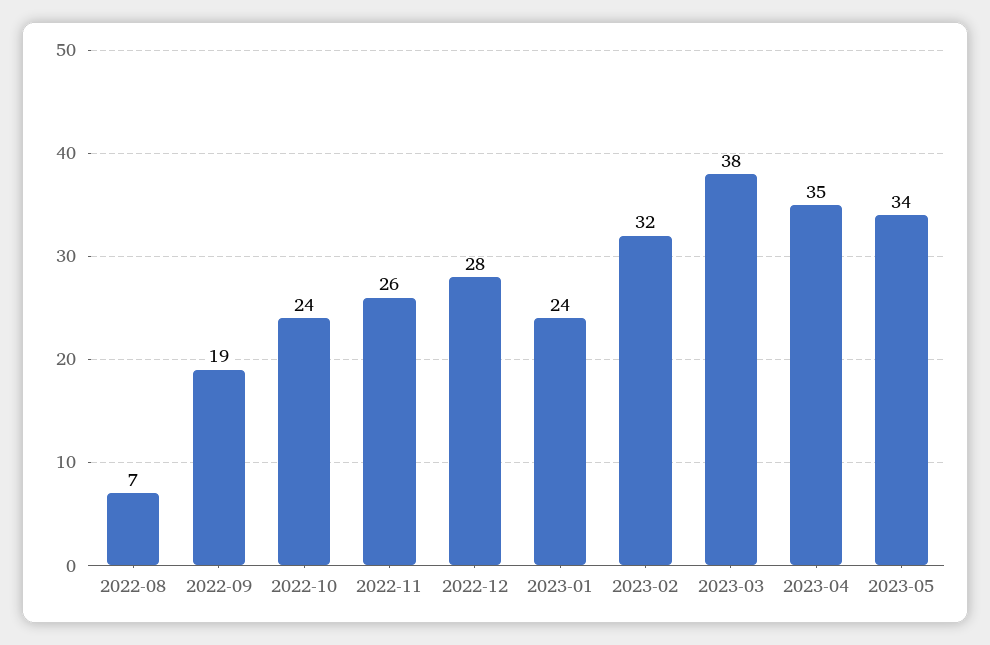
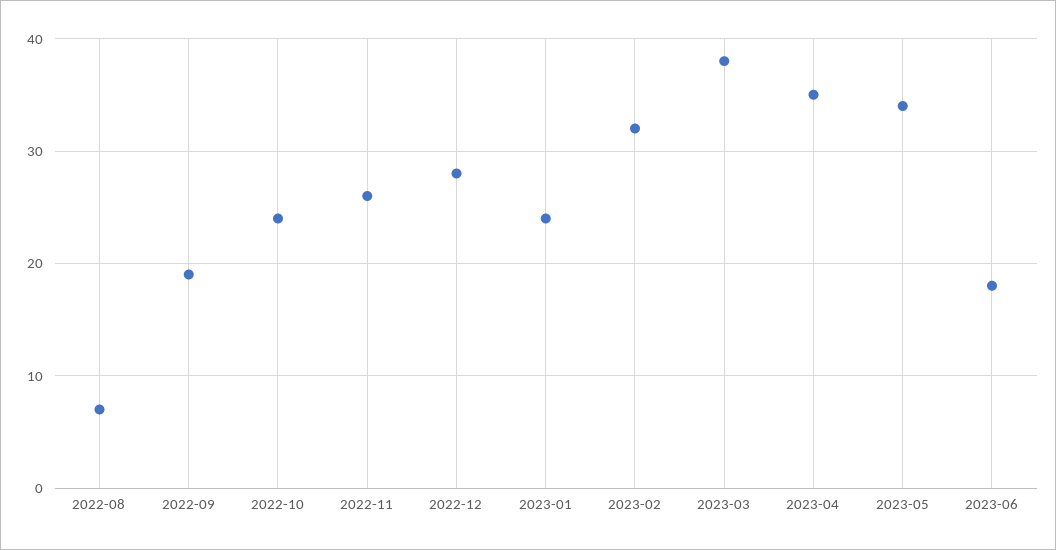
2023-06: none -> 18

